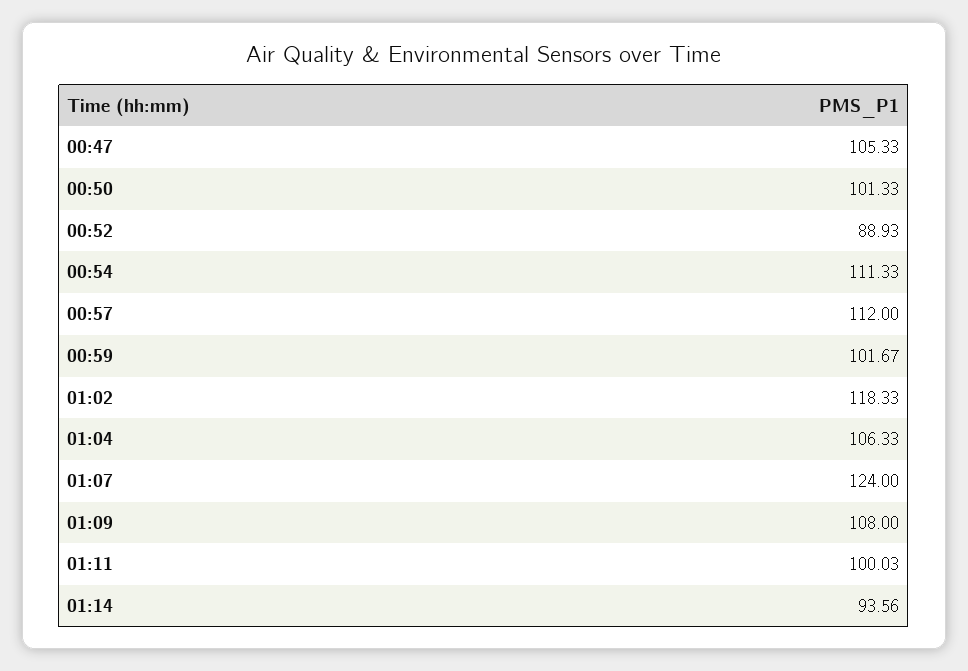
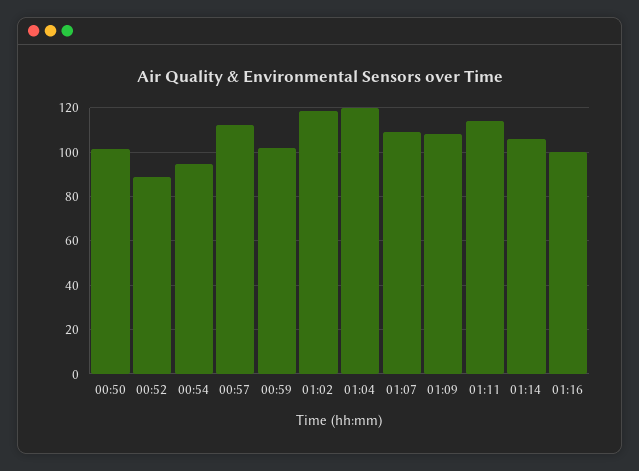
00:47: 105.33 -> none
00:54: 111.33 -> 95
01:04: 106.33 -> 120
01:07: 124 -> 110
01:11: 100.03 -> 115
01:14: 93.56 -> 105
01:16: none -> 100

